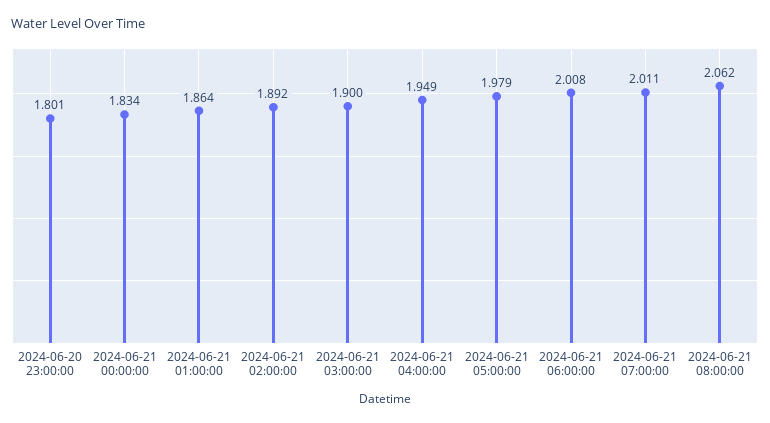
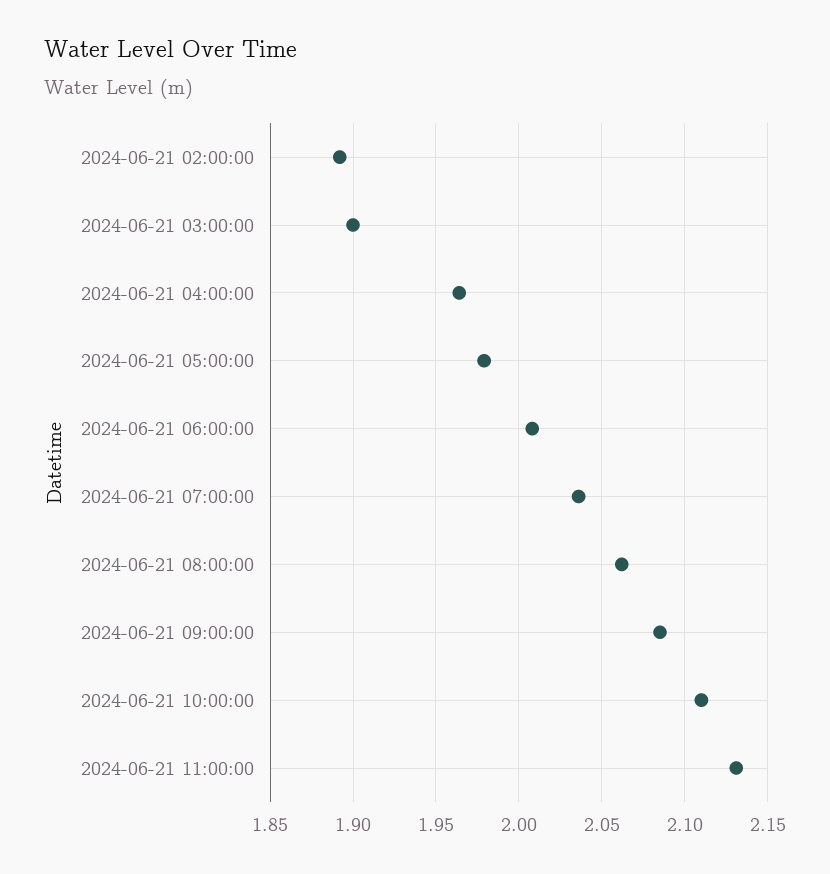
2024-06-20 23:00:00: 1.801 -> none
2024-06-21 00:00:00: 1.834 -> none
2024-06-21 01:00:00: 1.864 -> none
2024-06-21 04:00:00: 1.949 -> 1.965
2024-06-21 07:00:00: 2.011 -> 2.035
2024-06-21 09:00:00: none -> 2.085
2024-06-21 10:00:00: none -> 2.11
2024-06-21 11:00:00: none -> 2.13

